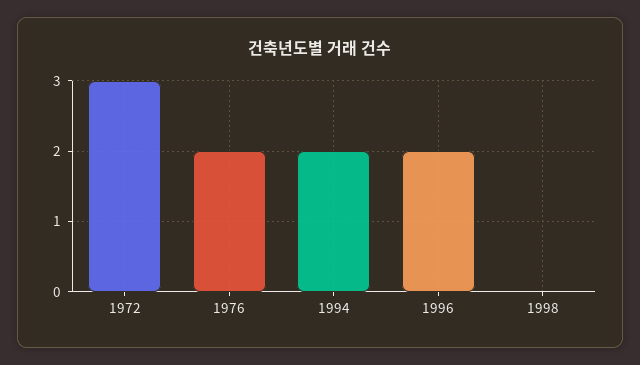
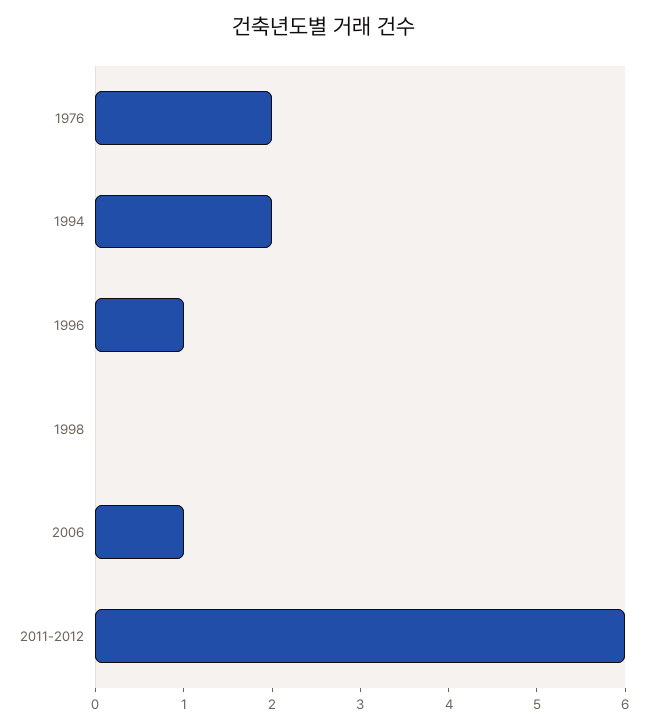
1972: 3 -> none
1996: 2 -> 1
2006: none -> 1
2011-2012: none -> 6

